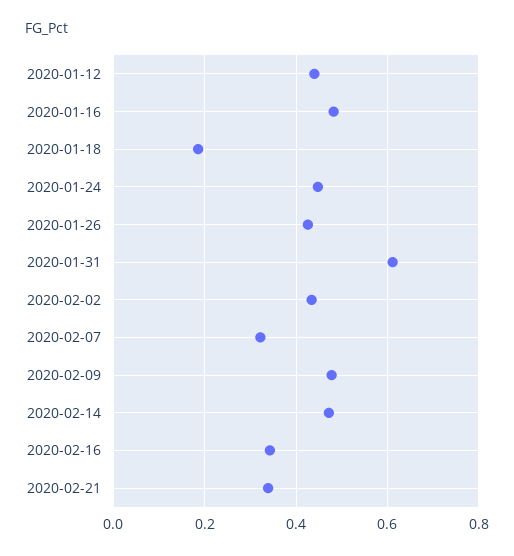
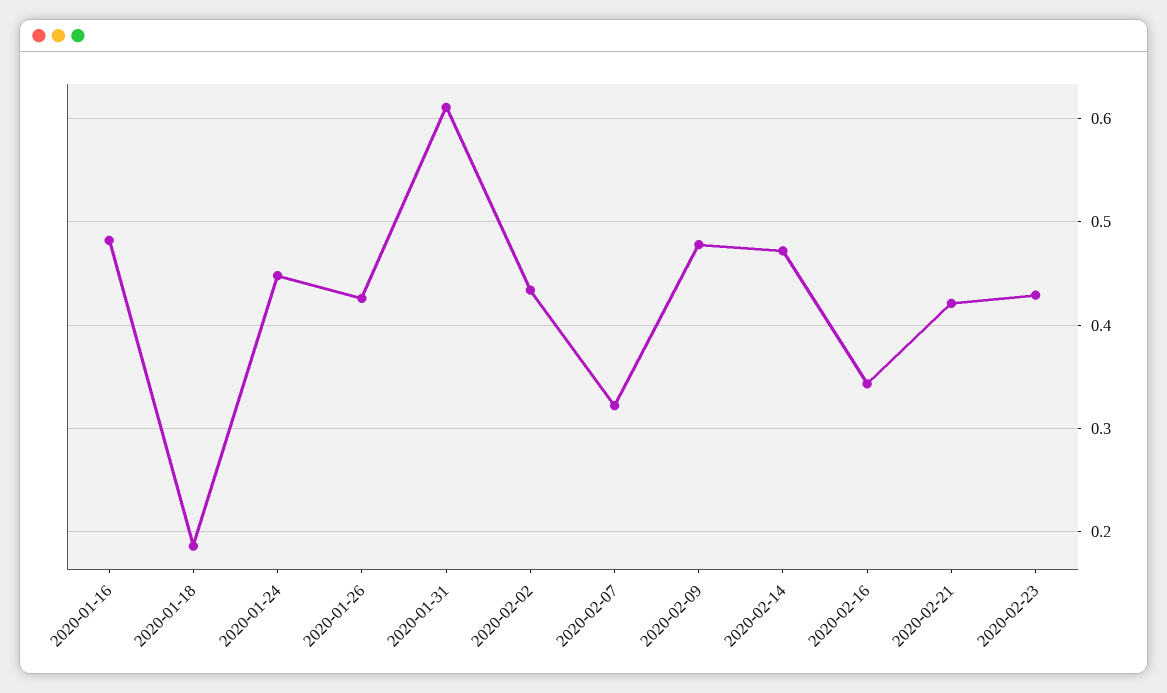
2020-01-12: 0.44 -> none
2020-02-21: 0.34 -> 0.42
2020-02-23: none -> 0.43

